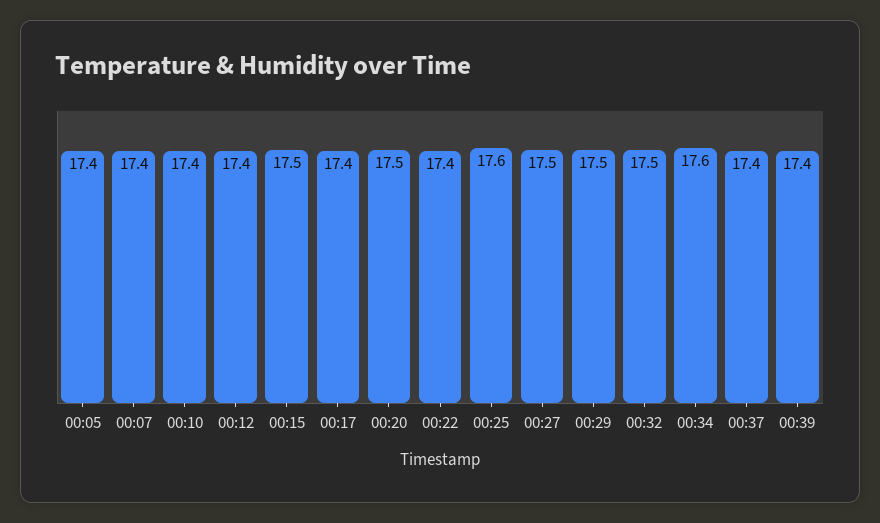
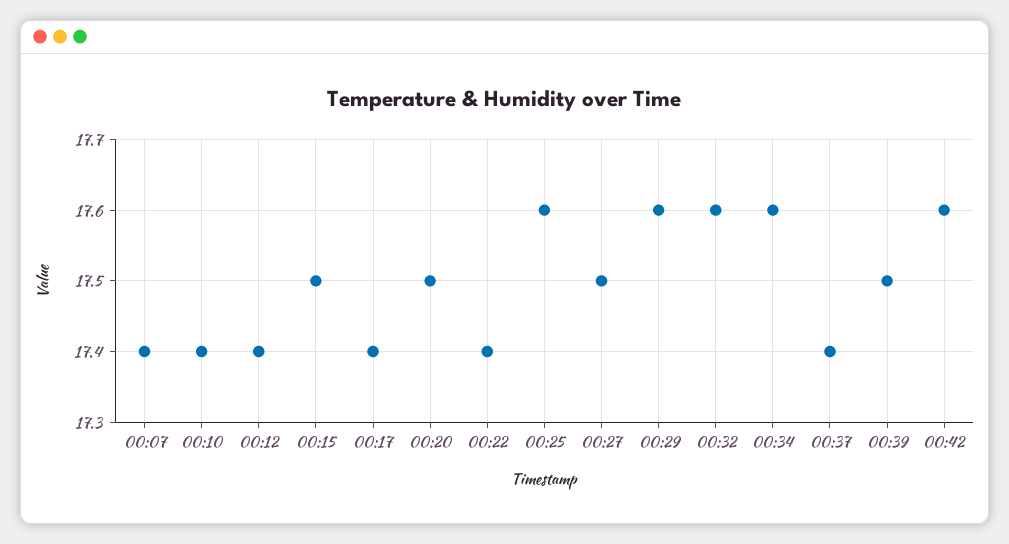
00:05: 17.4 -> none
00:29: 17.5 -> 17.6
00:32: 17.5 -> 17.6
00:39: 17.4 -> 17.5
00:42: none -> 17.6

